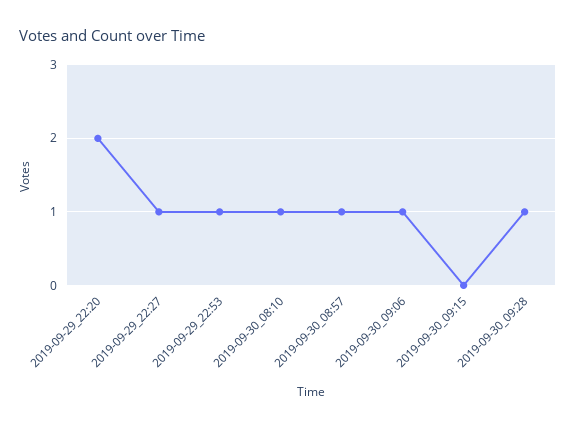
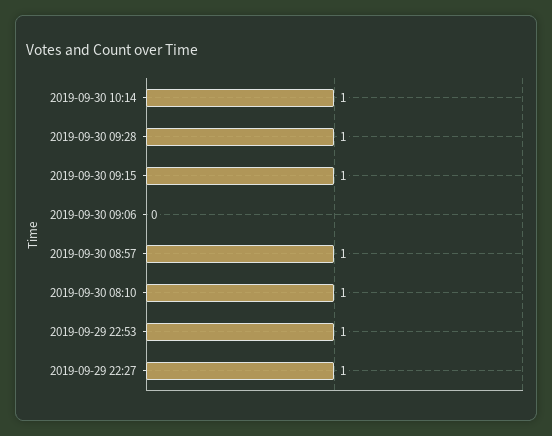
2019-09-29_22:20: 2 -> none
2019-09-30_09:06: 1 -> 0
2019-09-30_09:15: 0 -> 1
2019-09-30 10:14: none -> 1

